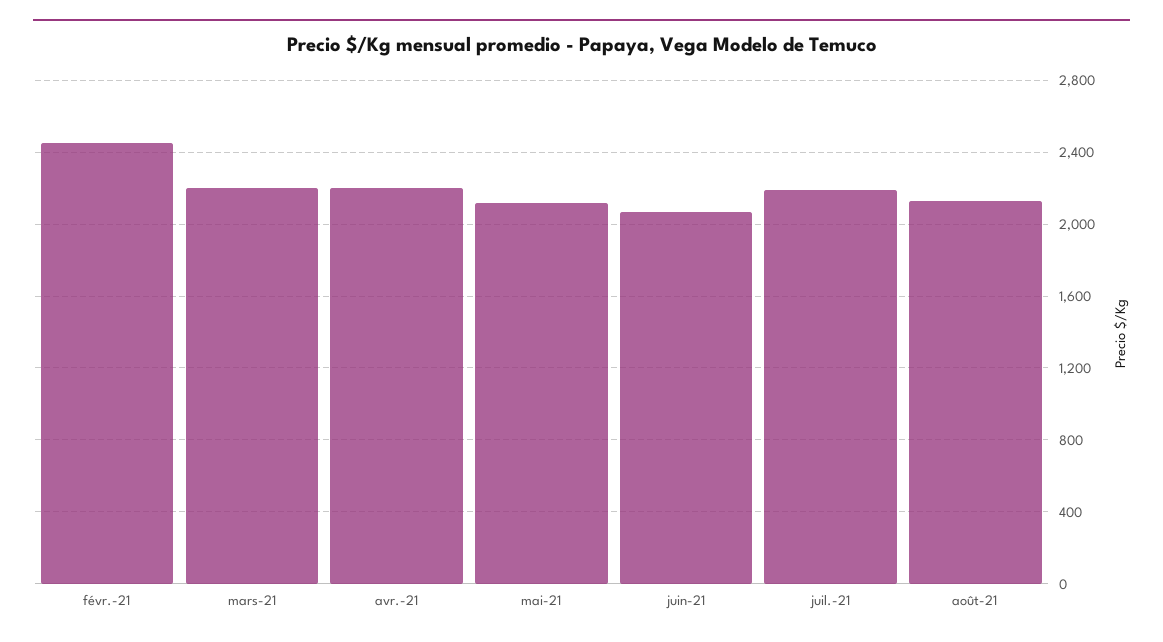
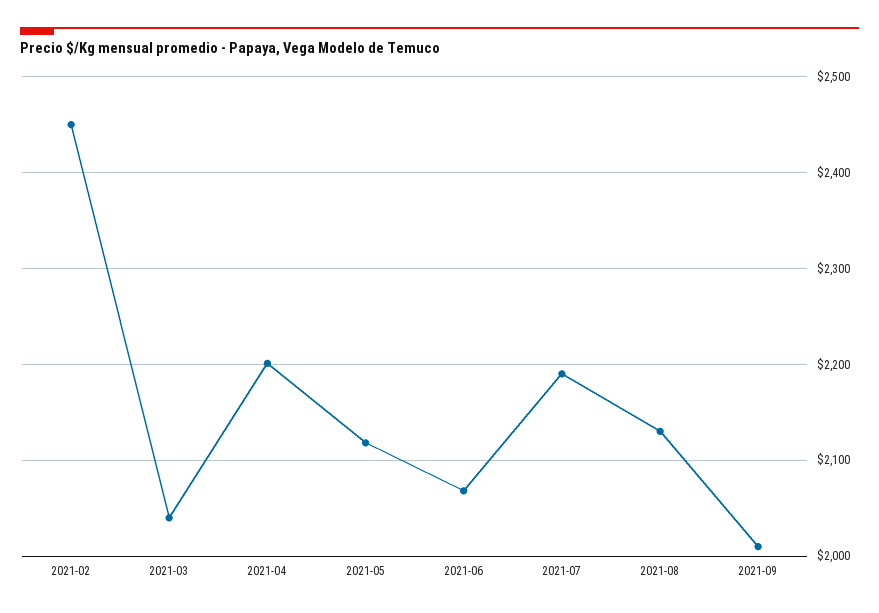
mars-21: 2200 -> 2040
2021-09: none -> 2010

